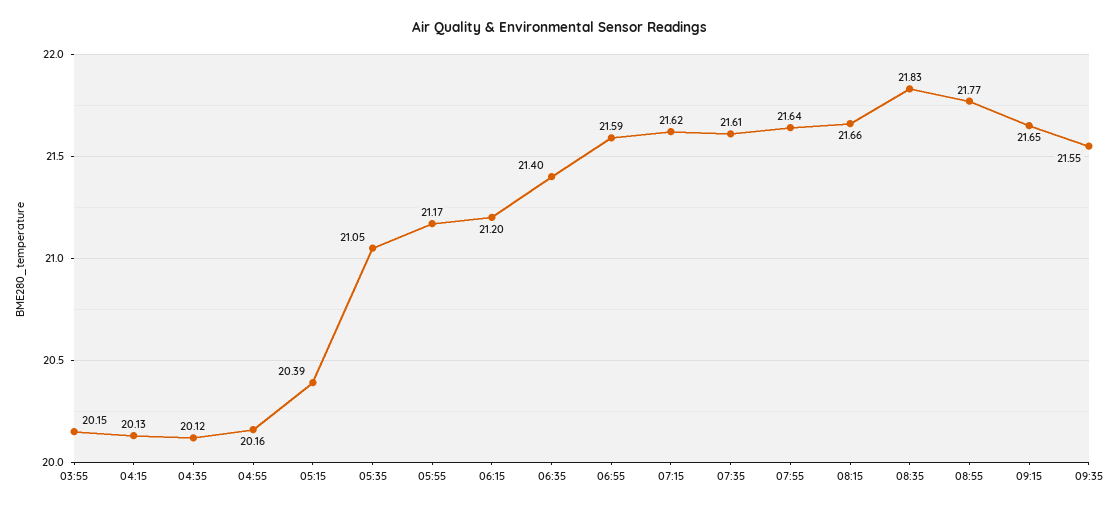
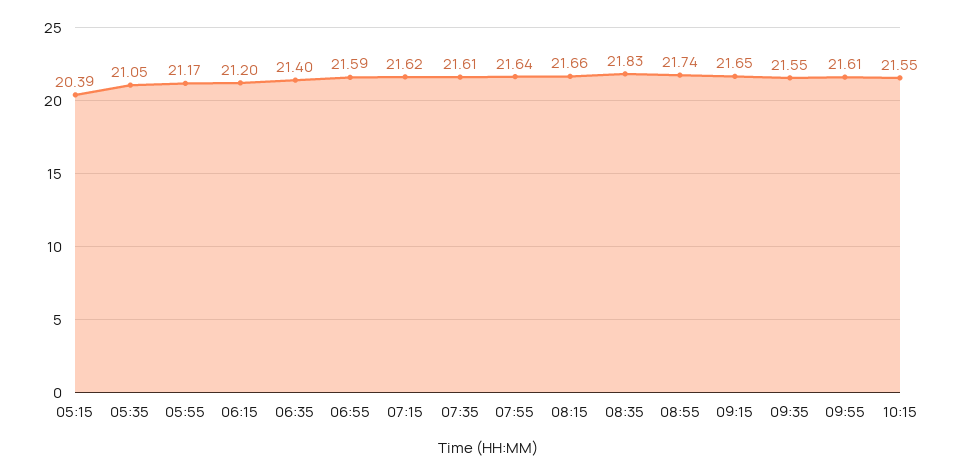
03:55: 20.15 -> none
04:15: 20.13 -> none
04:35: 20.12 -> none
04:55: 20.16 -> none
08:55: 21.77 -> 21.74
09:55: none -> 21.61
10:15: none -> 21.55

